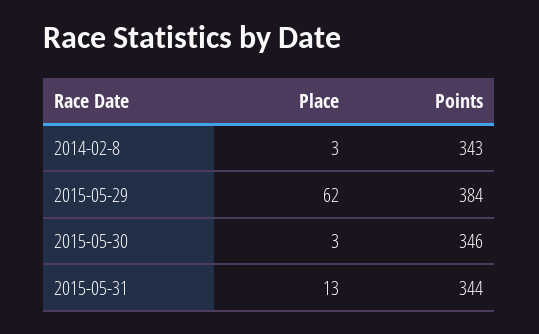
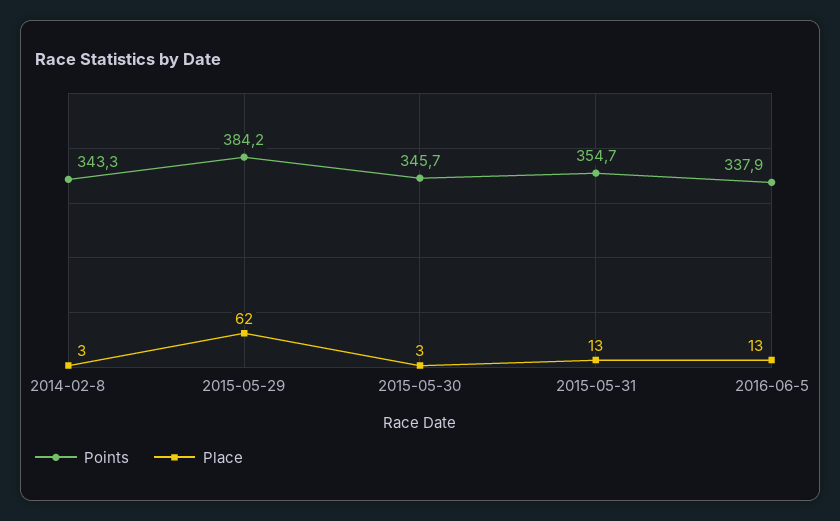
Points, 2015-05-31: 344 -> 354.7
Points, 2016-06-5: none -> 337.9
Place, 2016-06-5: none -> 13

